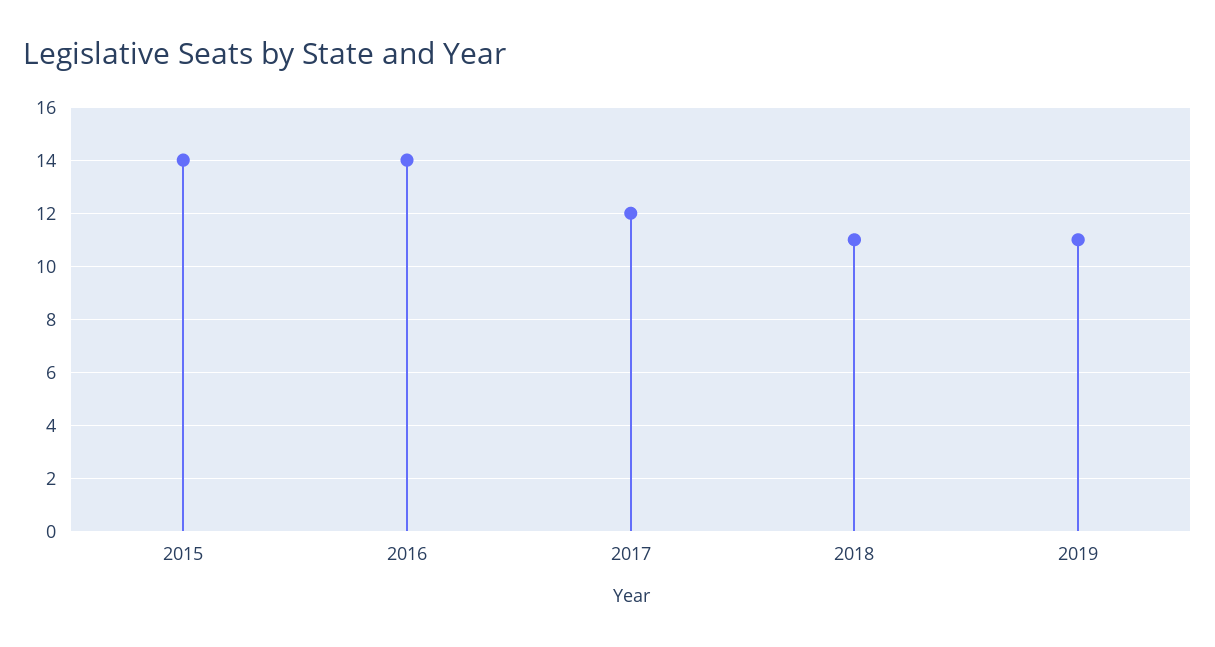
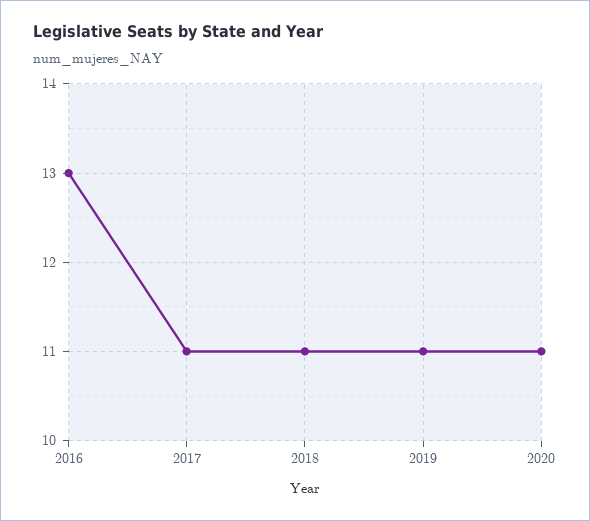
2015: 14 -> none
2016: 14 -> 13
2017: 12 -> 11
2020: none -> 11

